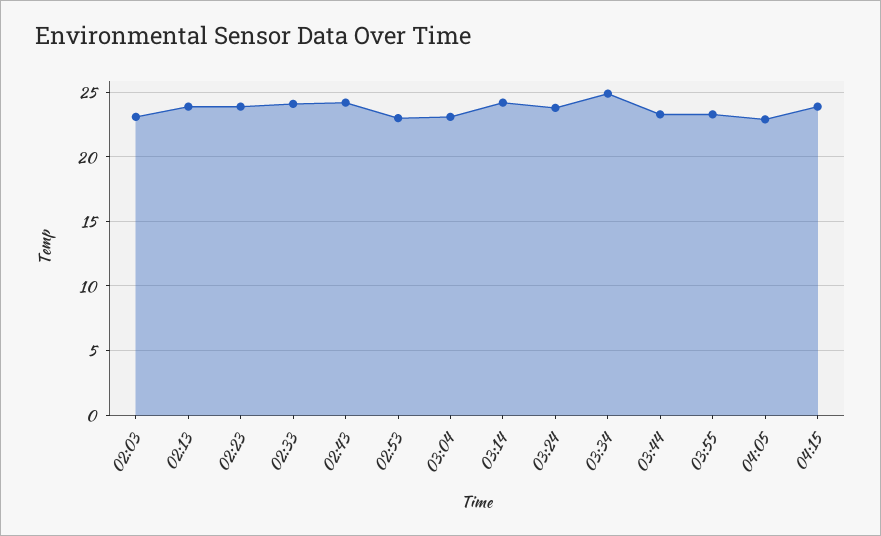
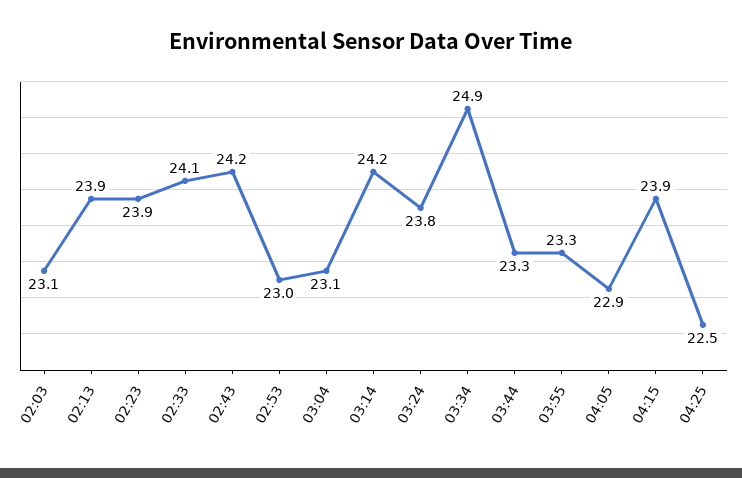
04:25: none -> 22.5

